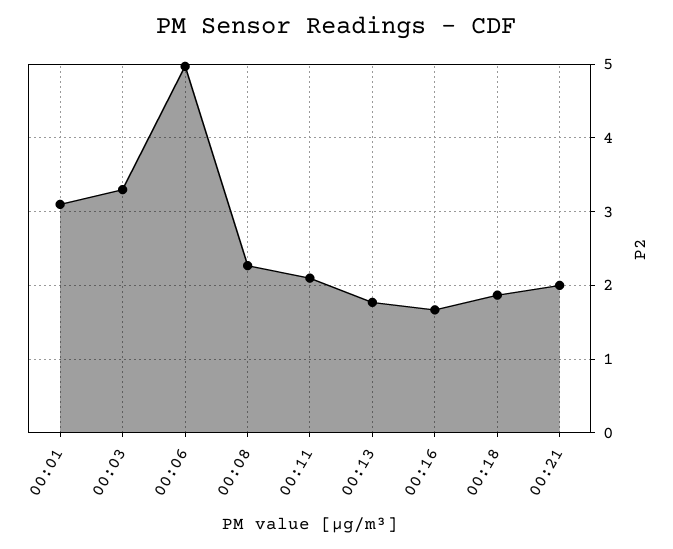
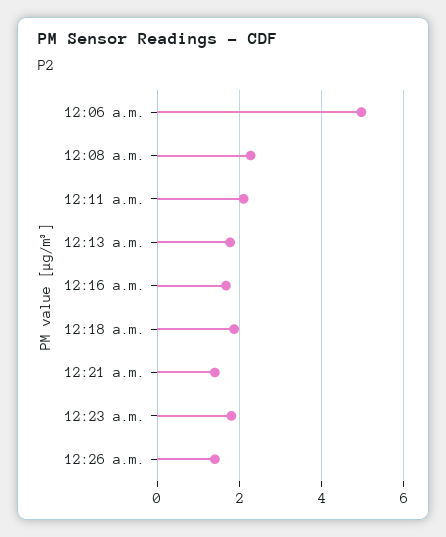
00:01: 3.1 -> none
00:03: 3.3 -> none
00:21: 2 -> 1.4
12:23 a.m.: none -> 1.8
12:26 a.m.: none -> 1.4

